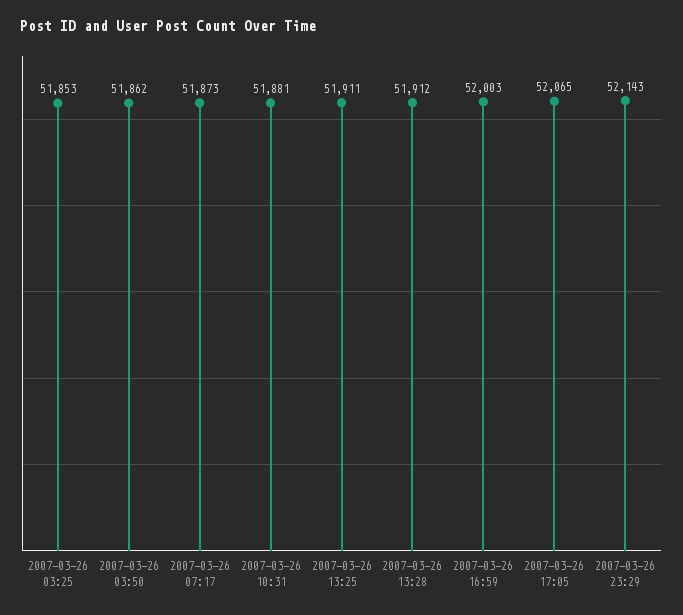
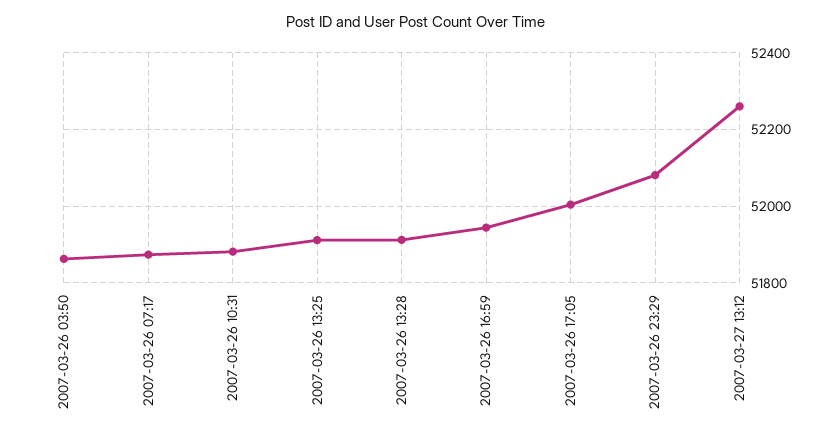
2007-03-26 03:25: 51853 -> none
2007-03-26 16:59: 52003 -> 51940
2007-03-26 17:05: 52065 -> 52000
2007-03-26 23:29: 52143 -> 52080
2007-03-27 13:12: none -> 52260

